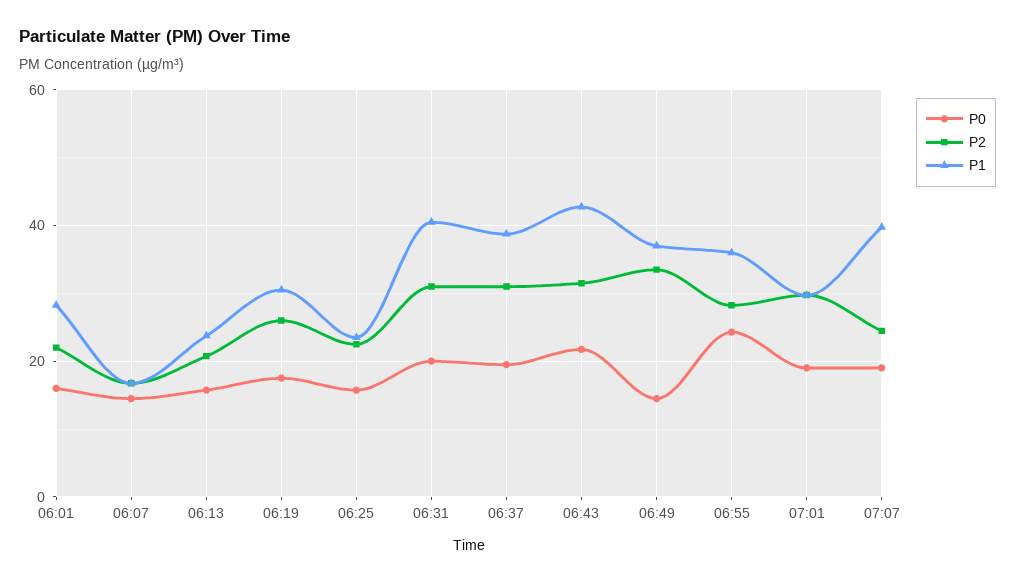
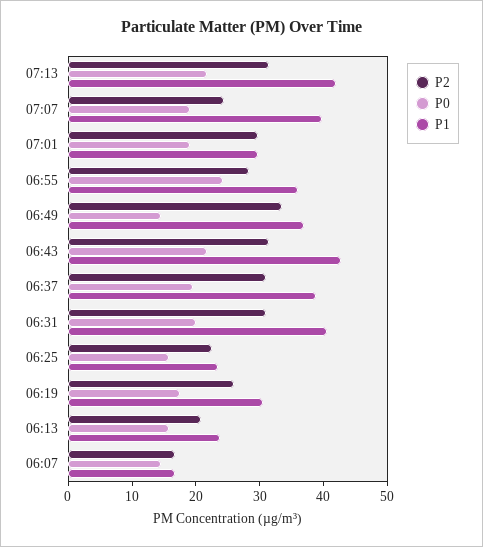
P0, 06:01: 16 -> none
P2, 06:01: 22 -> none
P1, 06:01: 28 -> none
P2, 07:13: none -> 32
P0, 07:13: none -> 22
P1, 07:13: none -> 42

